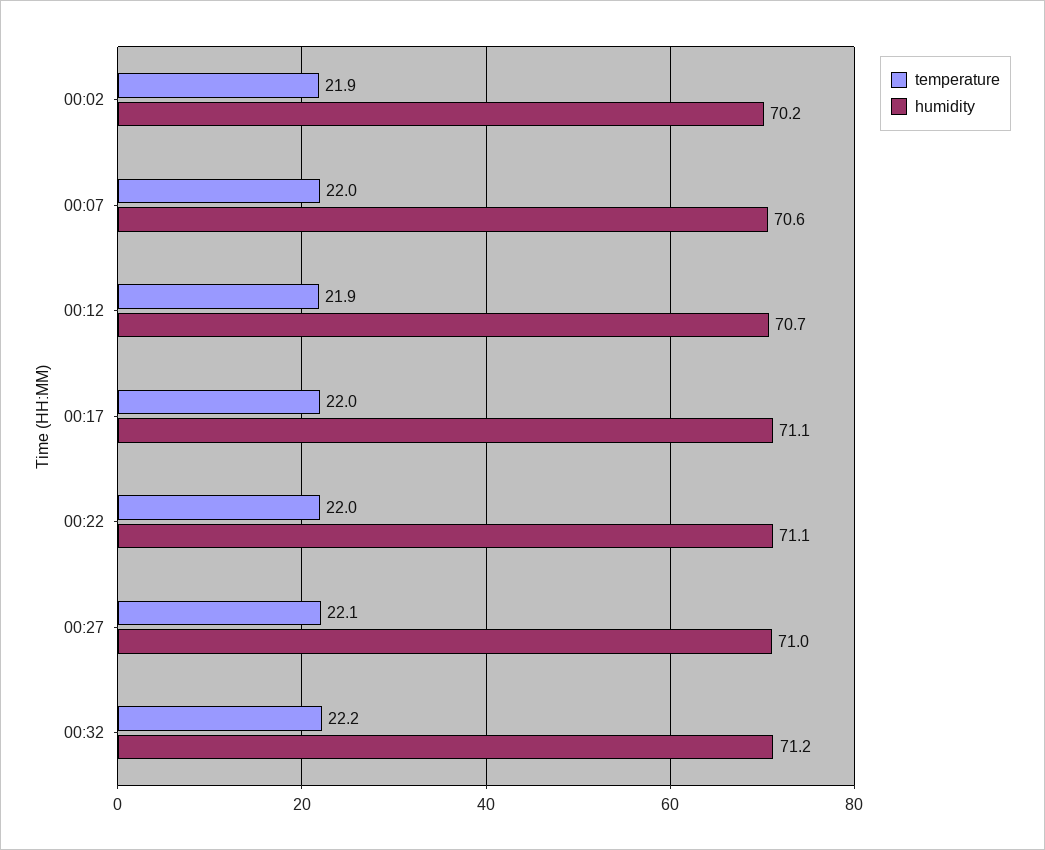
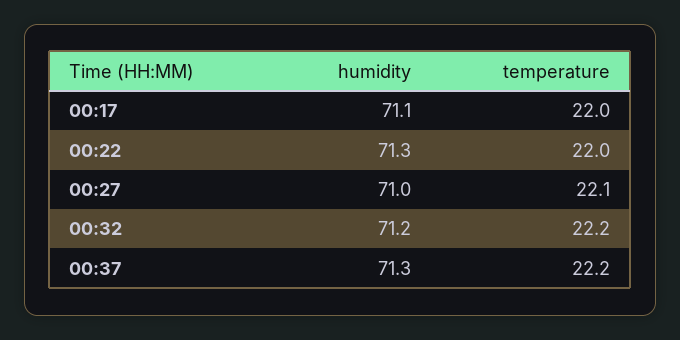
temperature, 00:02: 21.9 -> none
humidity, 00:02: 70.2 -> none
temperature, 00:07: 22 -> none
humidity, 00:07: 70.6 -> none
temperature, 00:12: 21.9 -> none
humidity, 00:12: 70.7 -> none
humidity, 00:22: 71.1 -> 71.3
humidity, 00:37: none -> 71.3
temperature, 00:37: none -> 22.2

